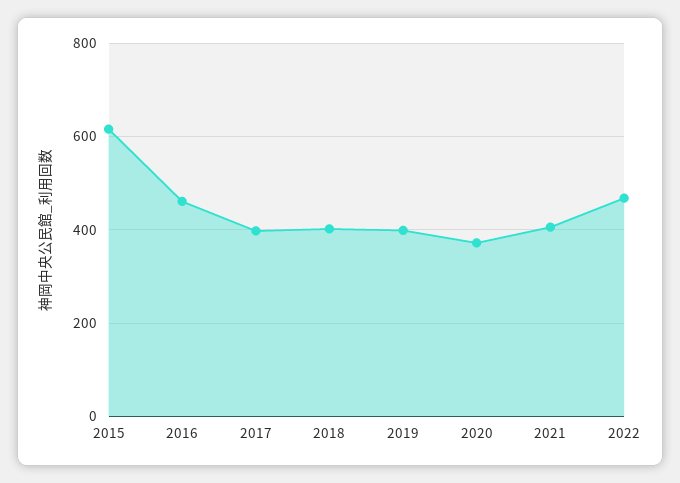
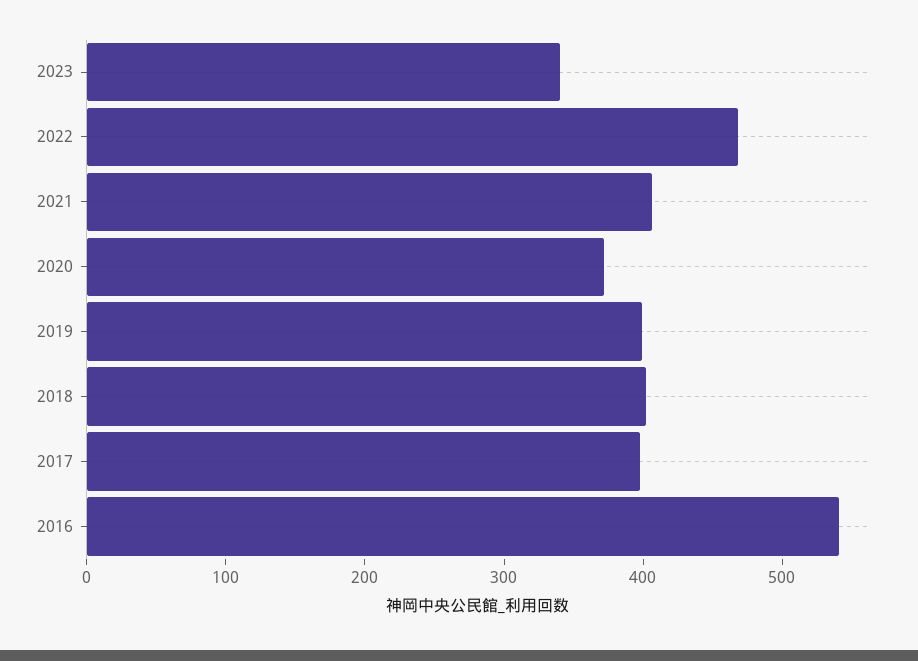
2015: 620 -> none
2016: 460 -> 540
2023: none -> 340

